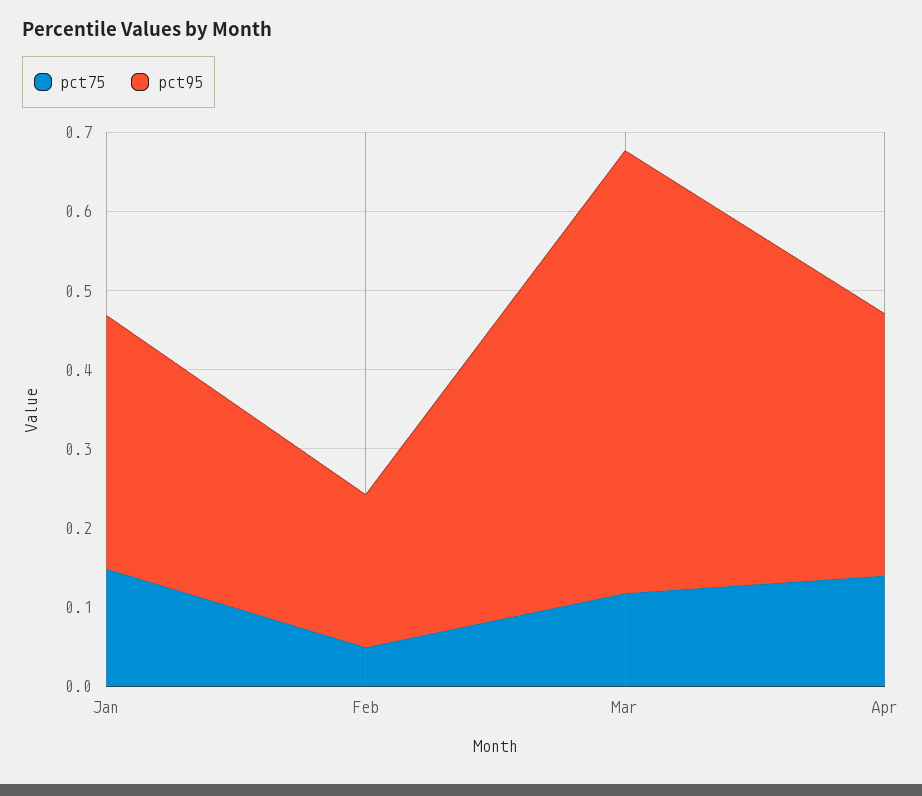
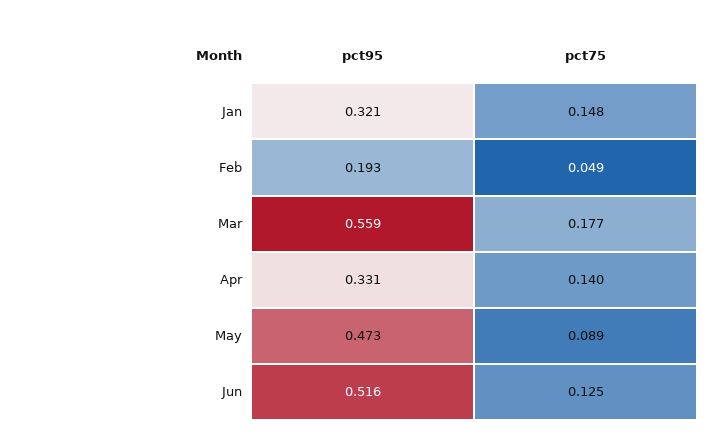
pct75, Mar: 0.12 -> 0.177
pct95, May: none -> 0.473
pct75, May: none -> 0.089
pct95, Jun: none -> 0.516
pct75, Jun: none -> 0.125

